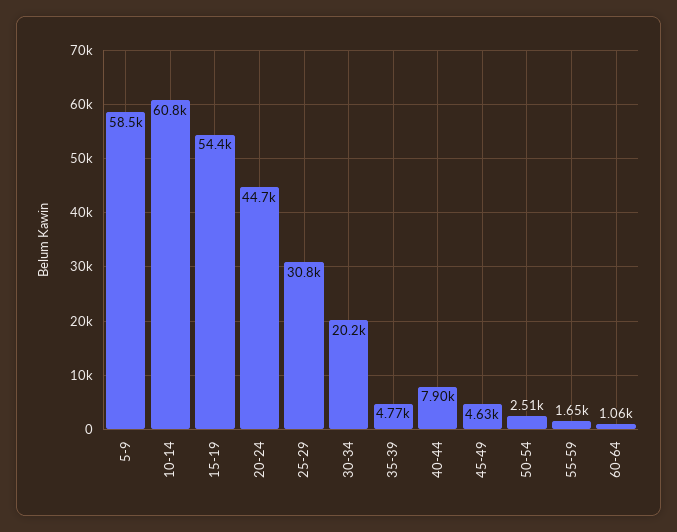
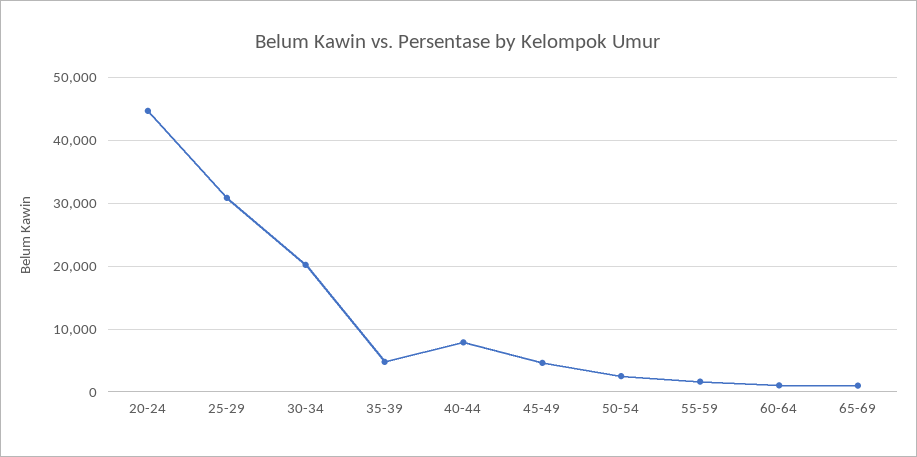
5-9: 58500 -> none
10-14: 60800 -> none
15-19: 54400 -> none
65-69: none -> 1000

